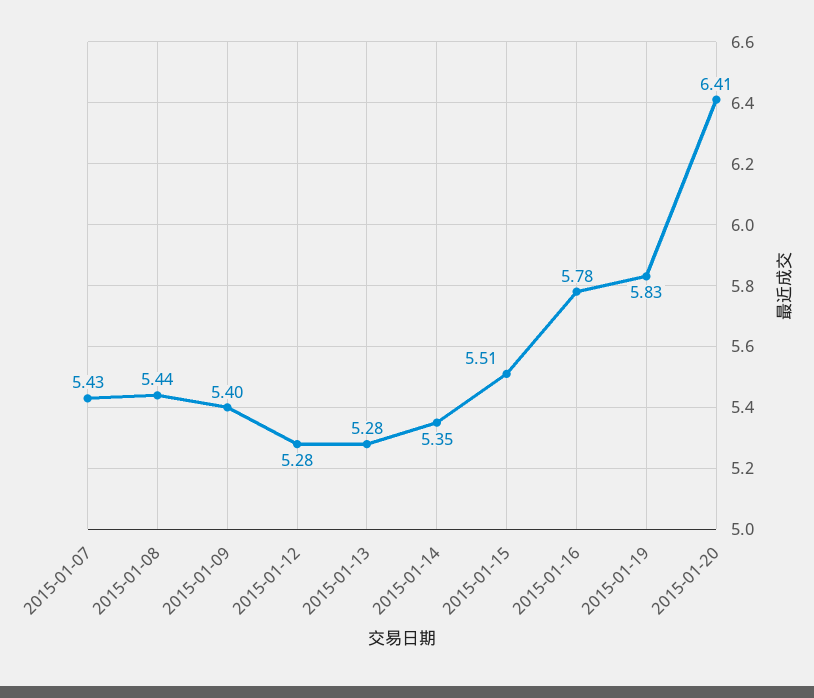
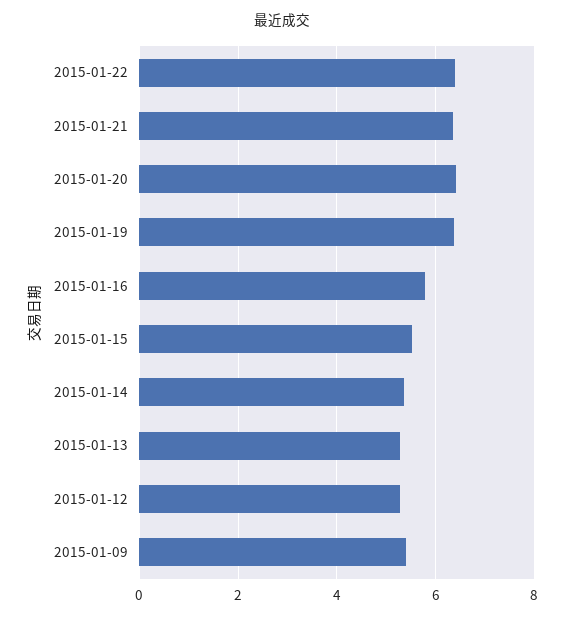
2015-01-07: 5.43 -> none
2015-01-08: 5.44 -> none
2015-01-19: 5.83 -> 6.4
2015-01-22: none -> 6.4
2015-01-21: none -> 6.4

